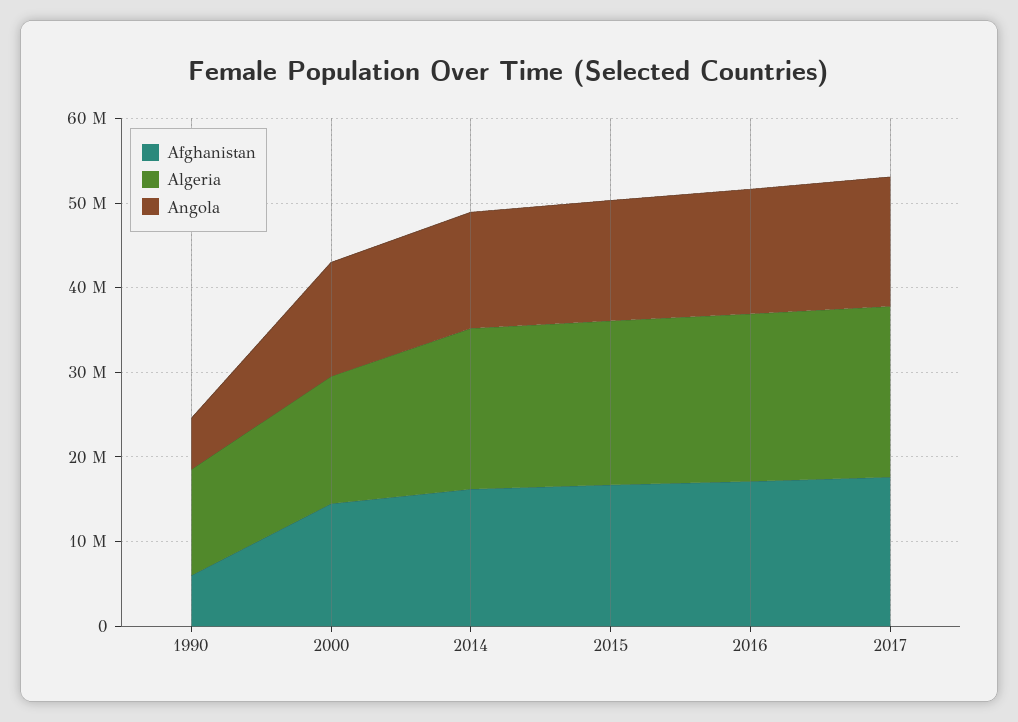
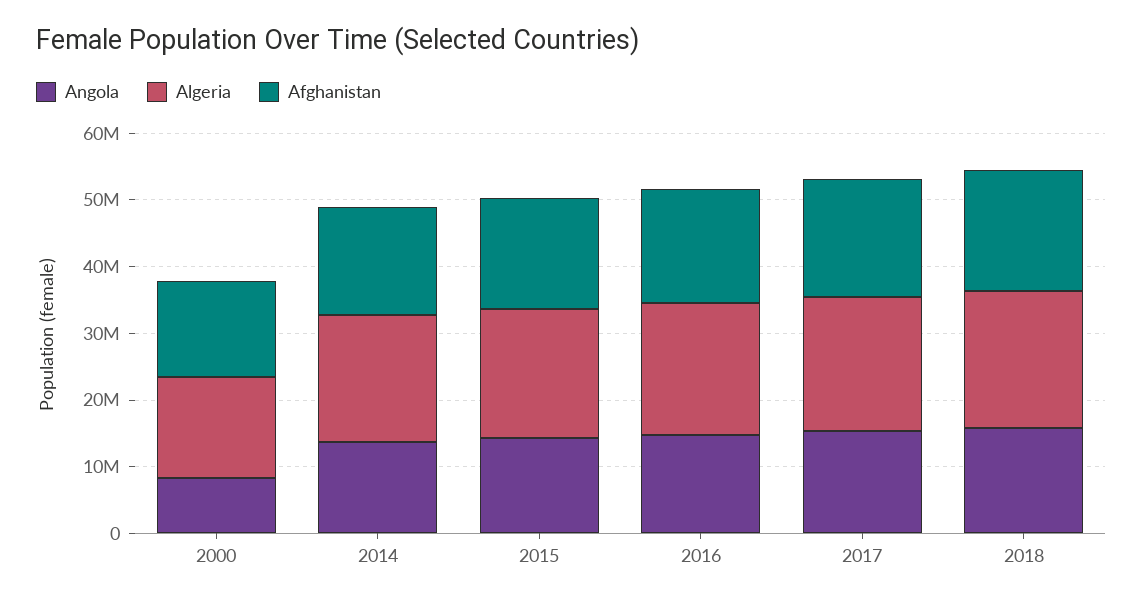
Afghanistan, 1990: 6000000 -> none
Algeria, 1990: 12000000 -> none
Angola, 1990: 6000000 -> none
Angola, 2000: 14000000 -> 8000000
Angola, 2018: none -> 16000000
Algeria, 2018: none -> 20000000
Afghanistan, 2018: none -> 18000000

